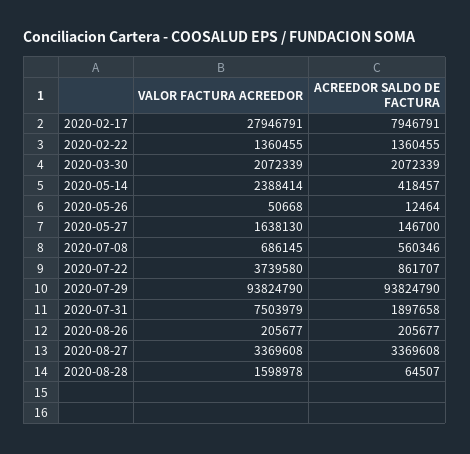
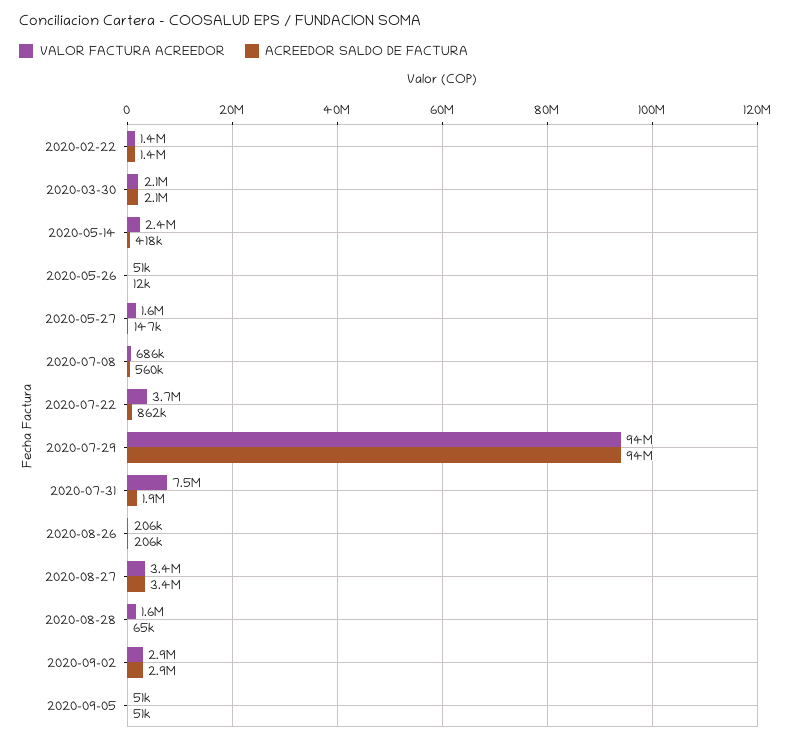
VALOR FACTURA ACREEDOR, 2020-02-17: 27946791 -> none
ACREEDOR SALDO DE FACTURA, 2020-02-17: 7946791 -> none
VALOR FACTURA ACREEDOR, 2020-09-02: none -> 2900000
ACREEDOR SALDO DE FACTURA, 2020-09-02: none -> 2900000
VALOR FACTURA ACREEDOR, 2020-09-05: none -> 51000
ACREEDOR SALDO DE FACTURA, 2020-09-05: none -> 51000

